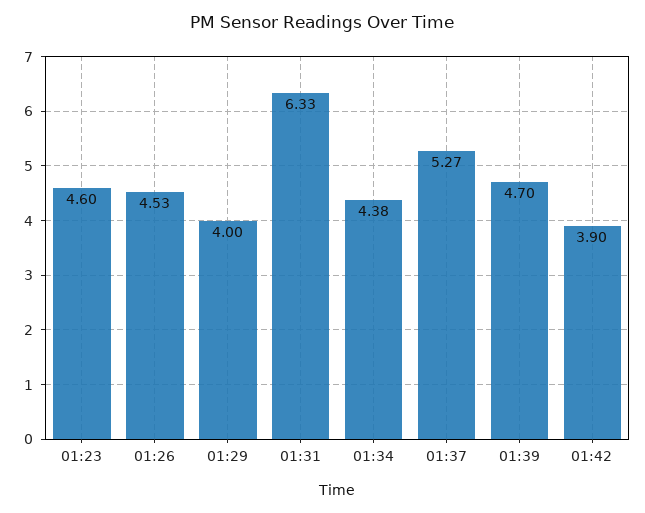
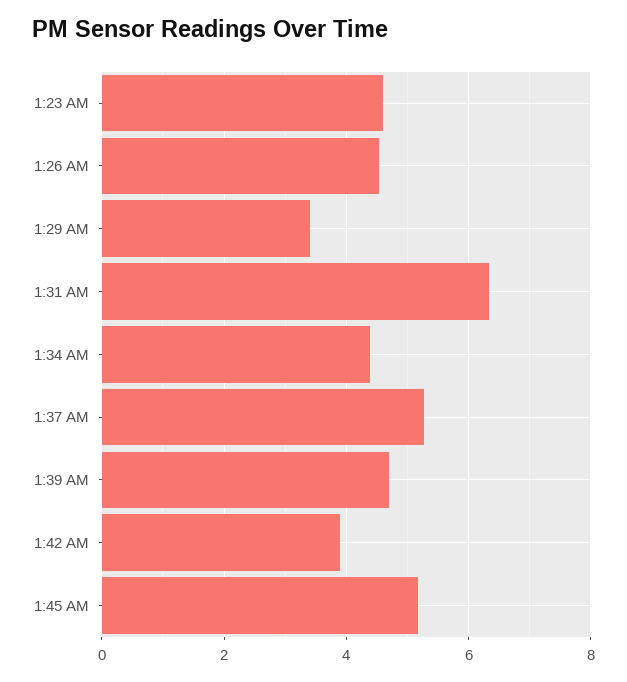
01:29: 4 -> 3.4
1:45 AM: none -> 5.2

